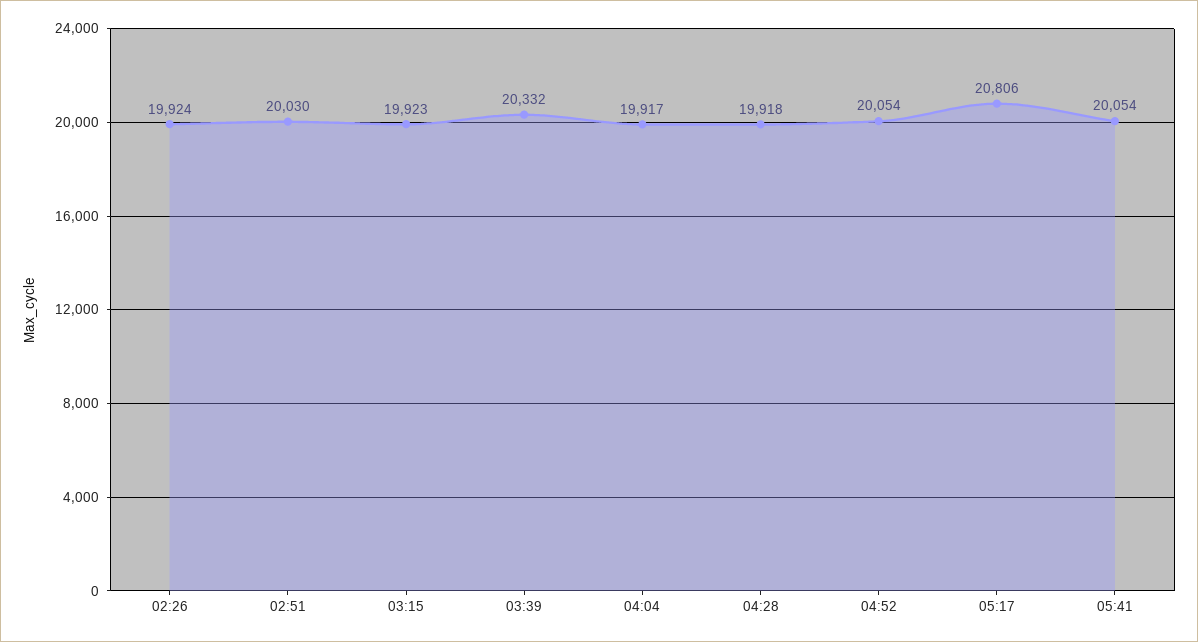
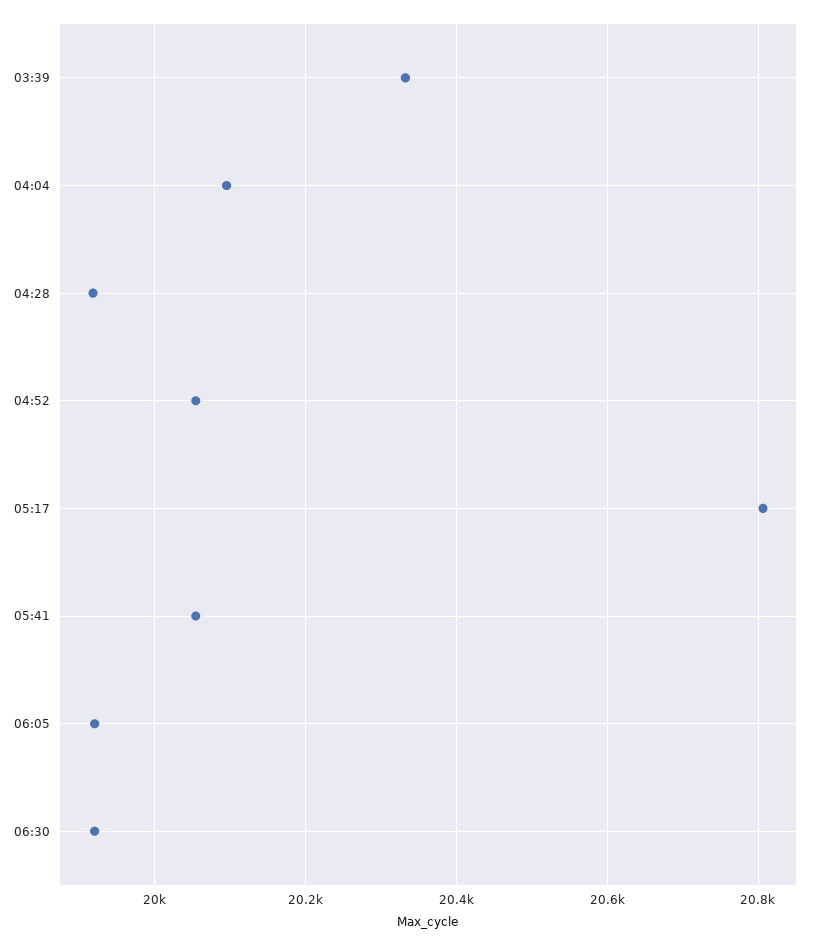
02:26: 19924 -> none
02:51: 20030 -> none
03:15: 19923 -> none
04:04: 19917 -> 20100
06:05: none -> 19920
06:30: none -> 19920

